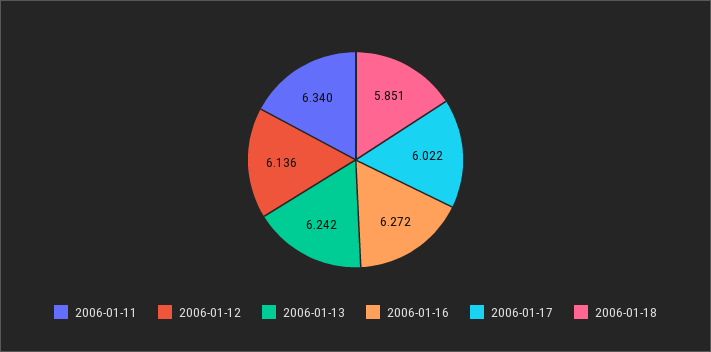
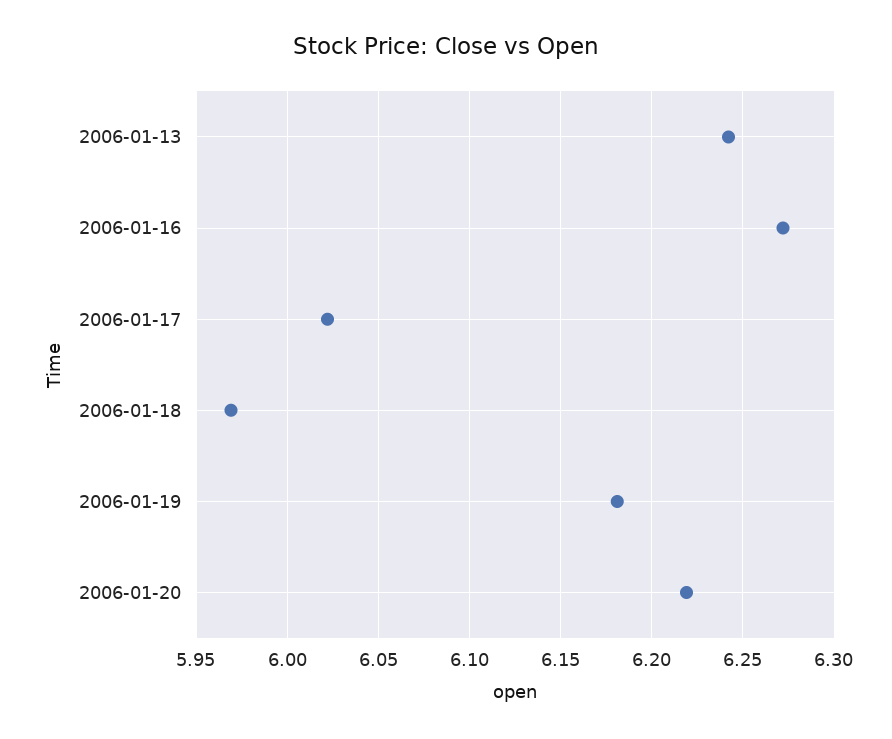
2006-01-11: 6.34 -> none
2006-01-12: 6.136 -> none
2006-01-18: 5.851 -> 5.97
2006-01-19: none -> 6.18
2006-01-20: none -> 6.22

